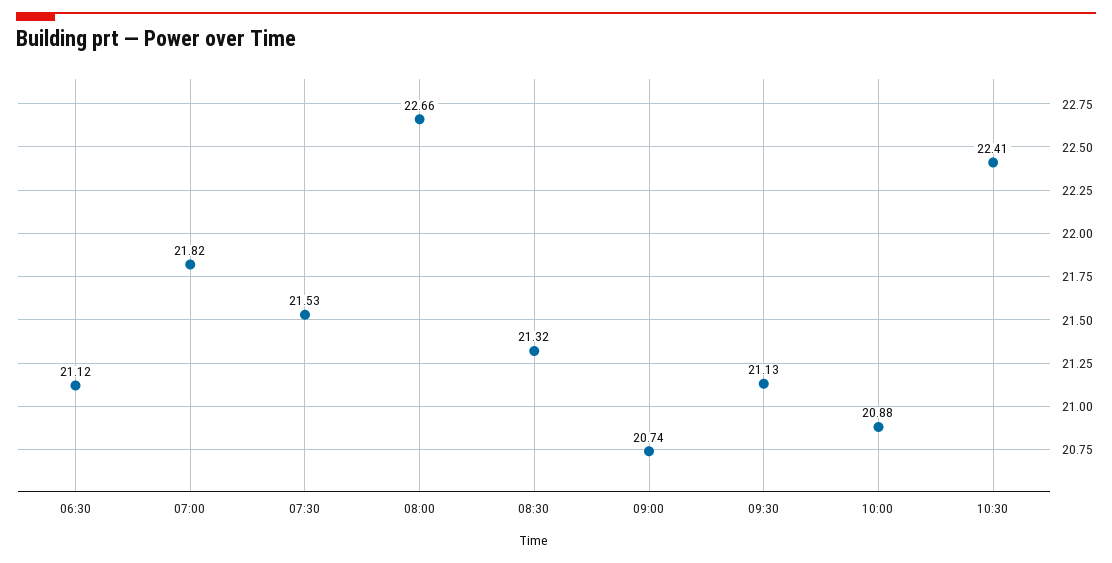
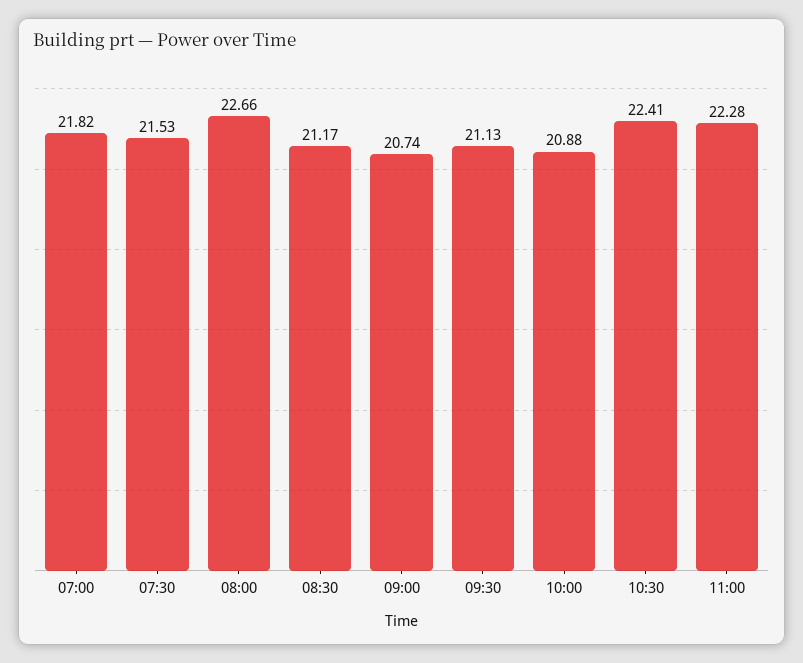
06:30: 21.12 -> none
08:30: 21.32 -> 21.17
11:00: none -> 22.28

